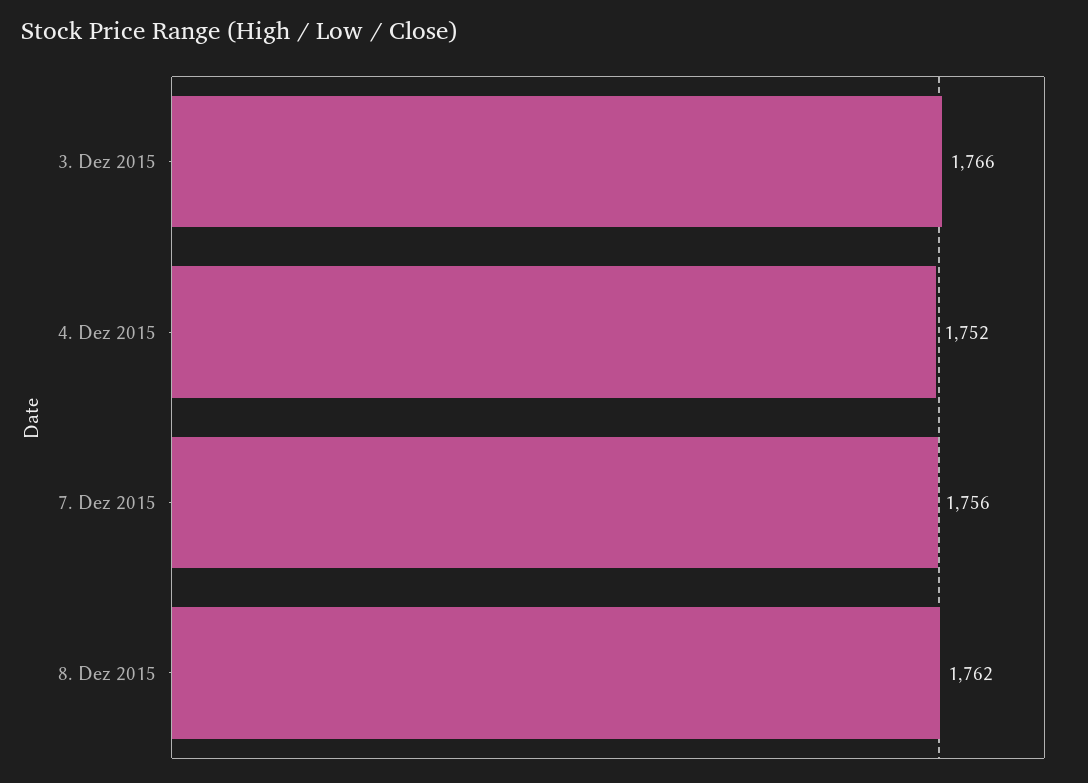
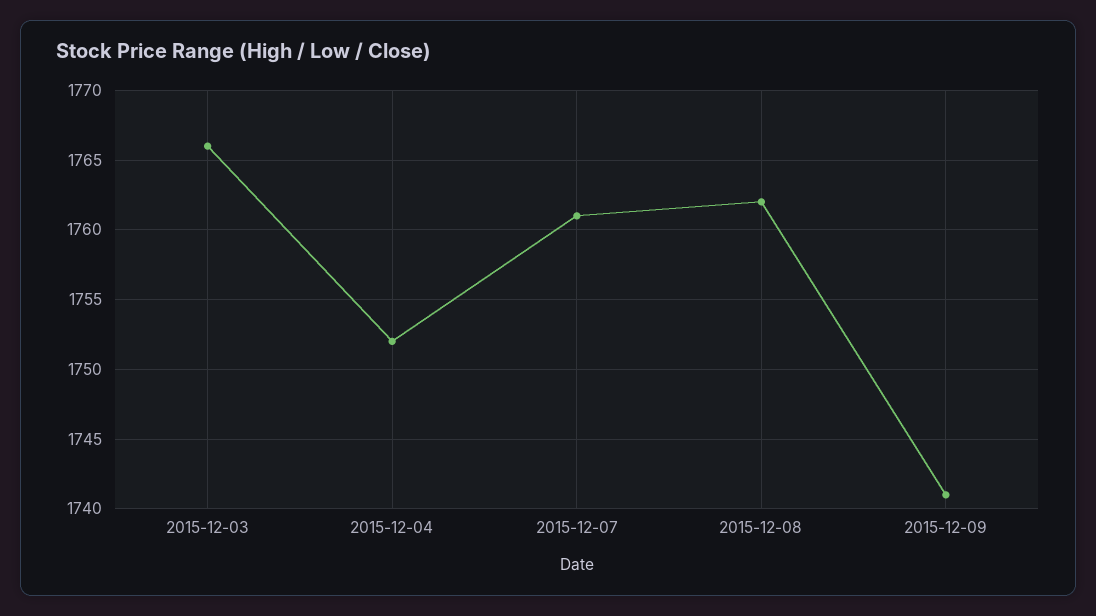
7. Dez 2015: 1756 -> 1761
2015-12-09: none -> 1741

